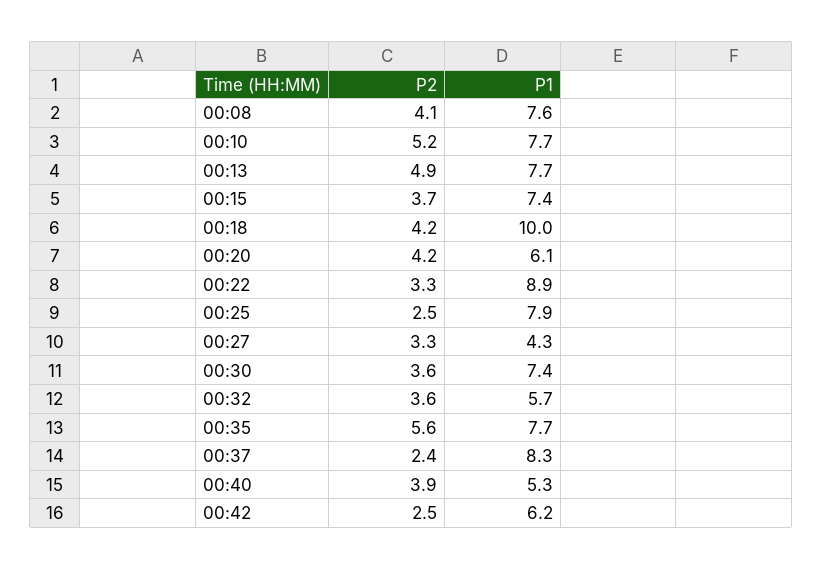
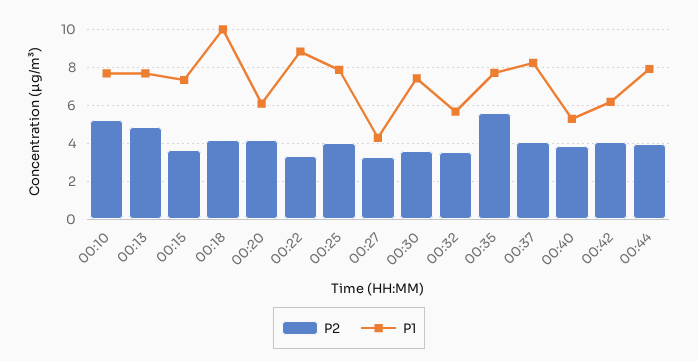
P2, 00:08: 4.1 -> none
P1, 00:08: 7.6 -> none
P2, 00:25: 2.5 -> 4
P2, 00:37: 2.4 -> 4
P2, 00:42: 2.5 -> 4
P2, 00:44: none -> 4
P1, 00:44: none -> 8

